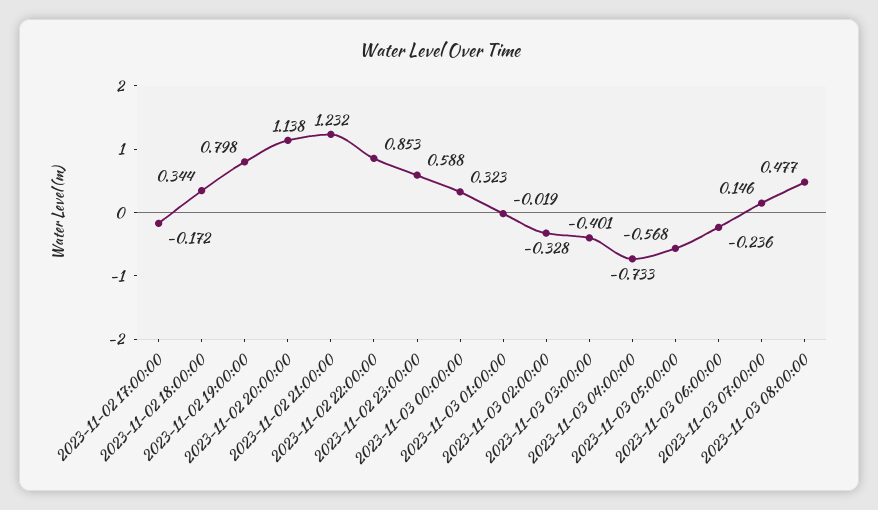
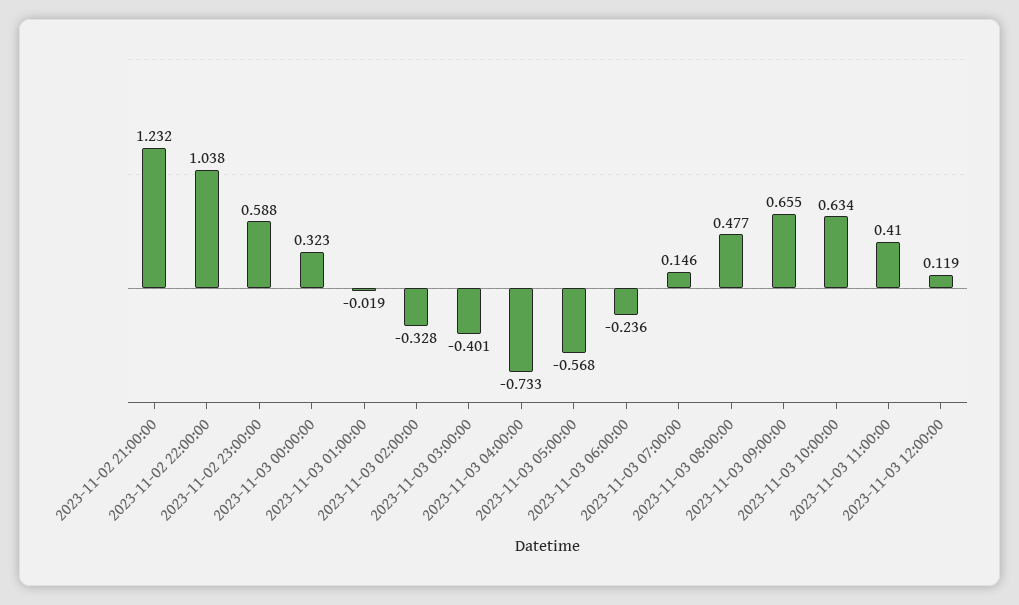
2023-11-02 17:00:00: -0.172 -> none
2023-11-02 18:00:00: 0.344 -> none
2023-11-02 19:00:00: 0.798 -> none
2023-11-02 20:00:00: 1.138 -> none
2023-11-02 22:00:00: 0.853 -> 1.038
2023-11-03 09:00:00: none -> 0.655
2023-11-03 10:00:00: none -> 0.634
2023-11-03 11:00:00: none -> 0.41
2023-11-03 12:00:00: none -> 0.119

